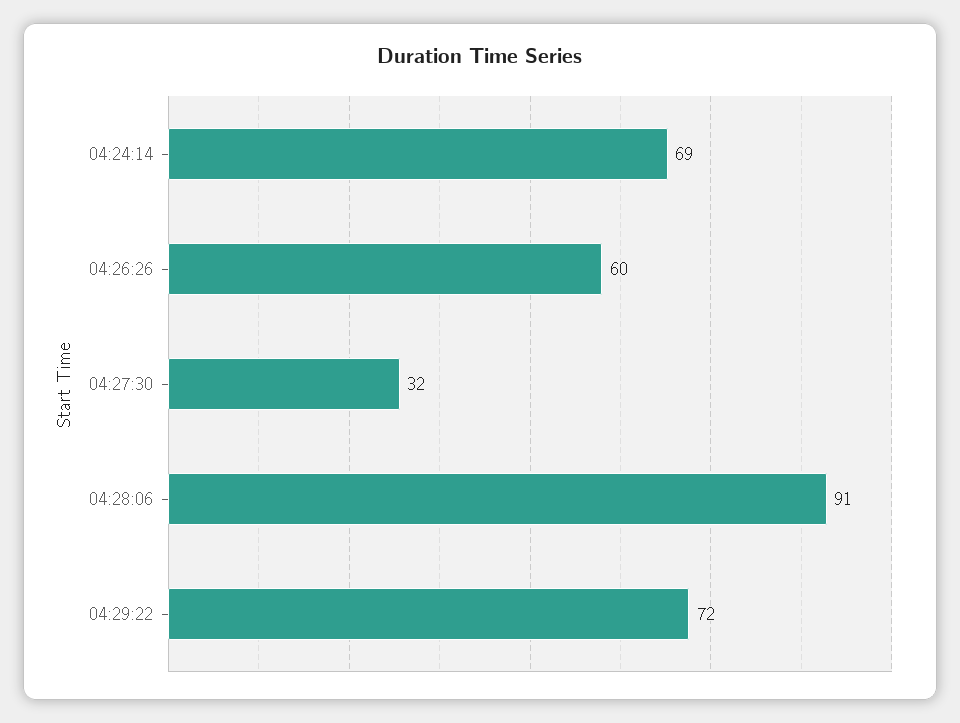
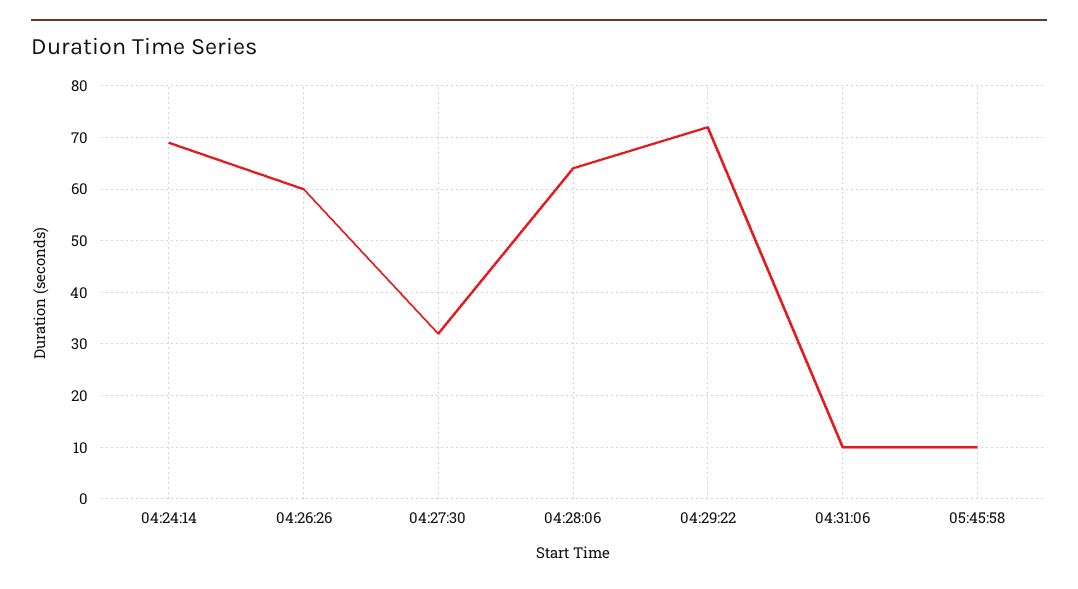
04:28:06: 91 -> 65
04:31:06: none -> 10
05:45:58: none -> 10

